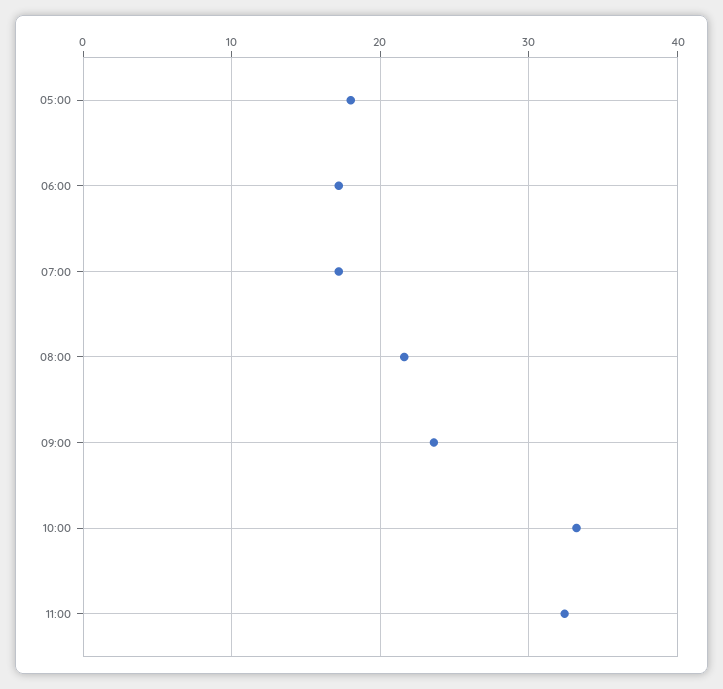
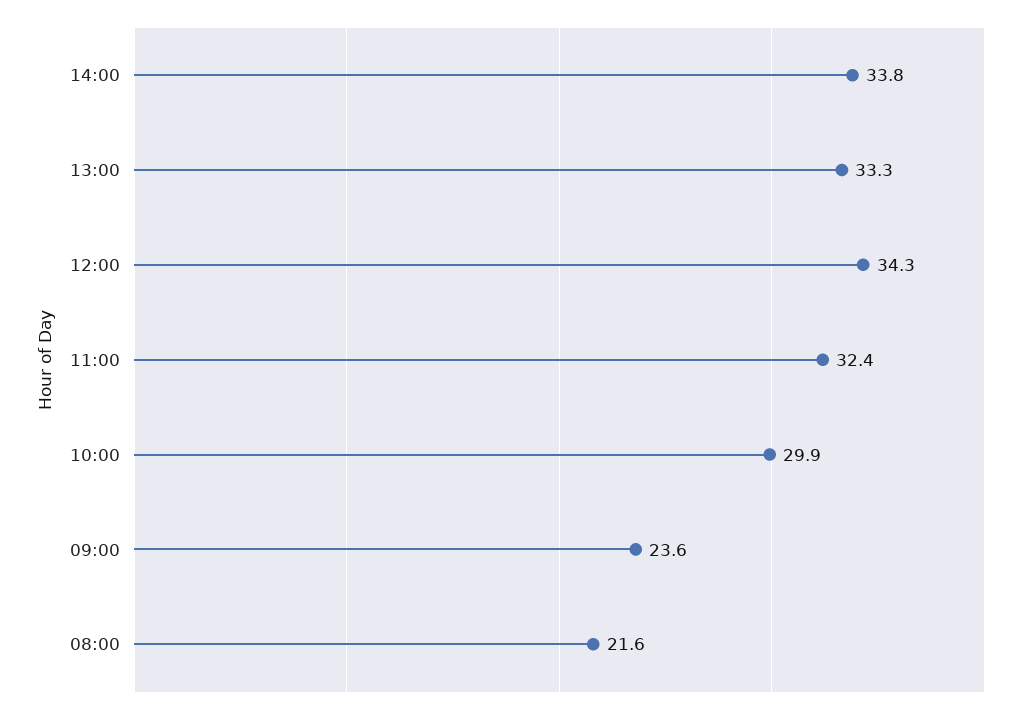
05:00: 18 -> none
06:00: 17 -> none
07:00: 17 -> none
10:00: 33 -> 29.9
14:00: none -> 33.8
13:00: none -> 33.3
12:00: none -> 34.3

